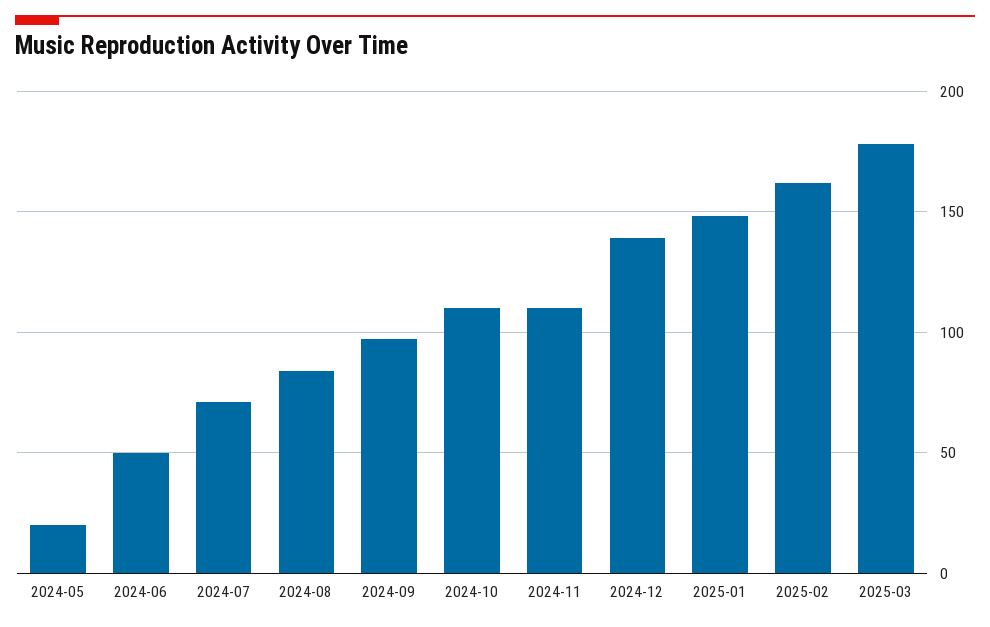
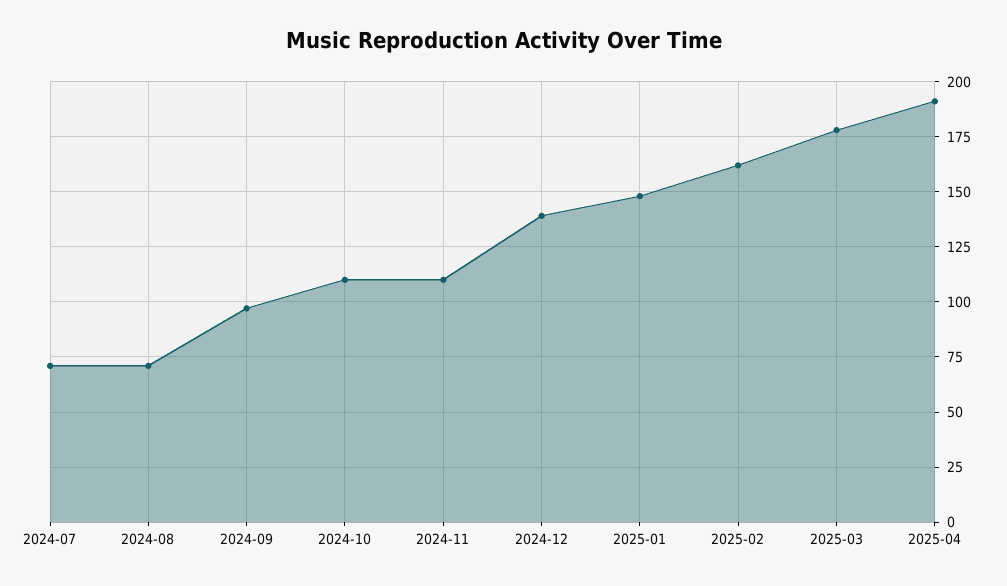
2024-05: 20 -> none
2024-06: 50 -> none
2024-08: 85 -> 70
2025-04: none -> 190

